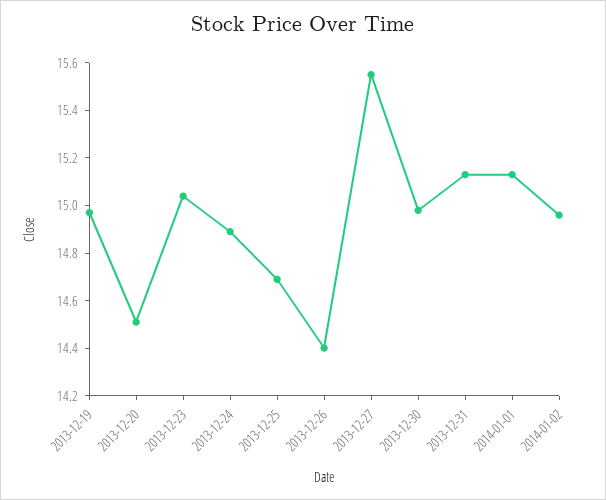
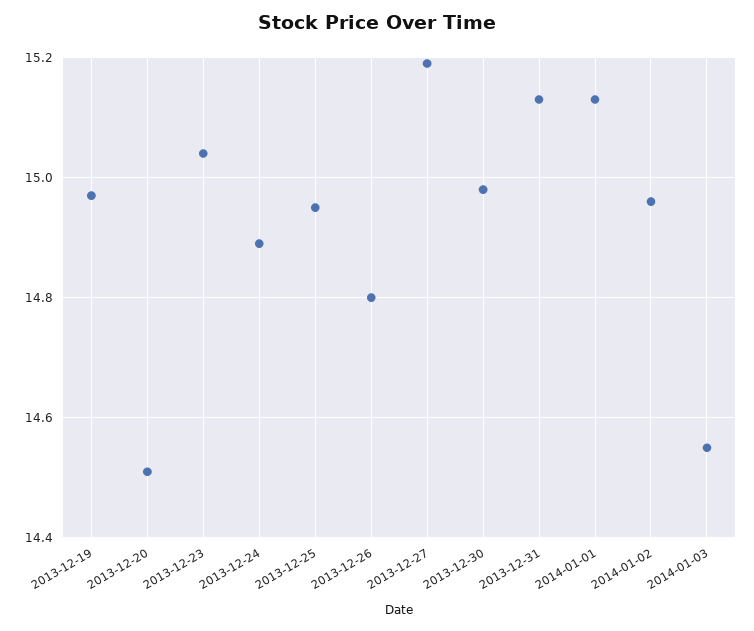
2013-12-25: 14.7 -> 14.95
2013-12-26: 14.4 -> 14.8
2013-12-27: 15.55 -> 15.2
2014-01-03: none -> 14.55

